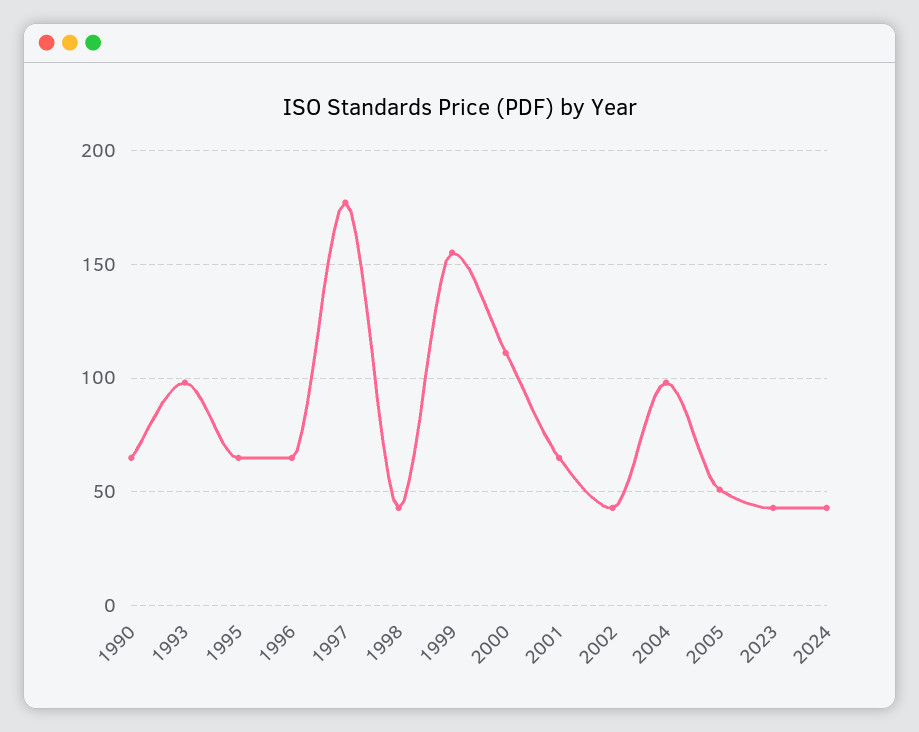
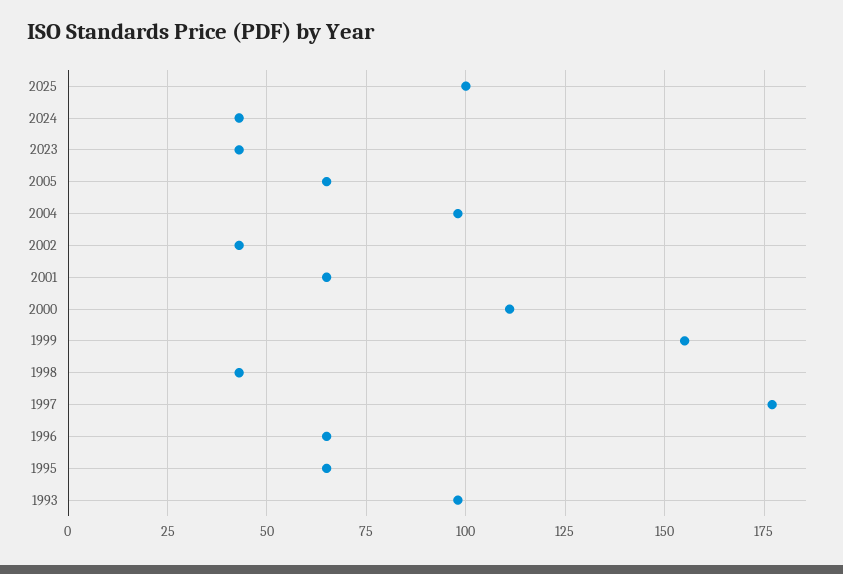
1990: 65 -> none
2005: 50 -> 65
2025: none -> 100

